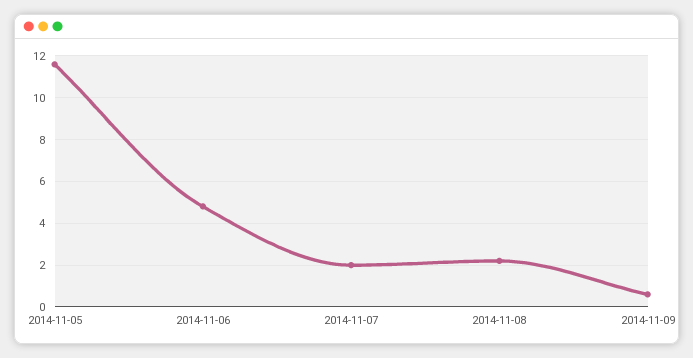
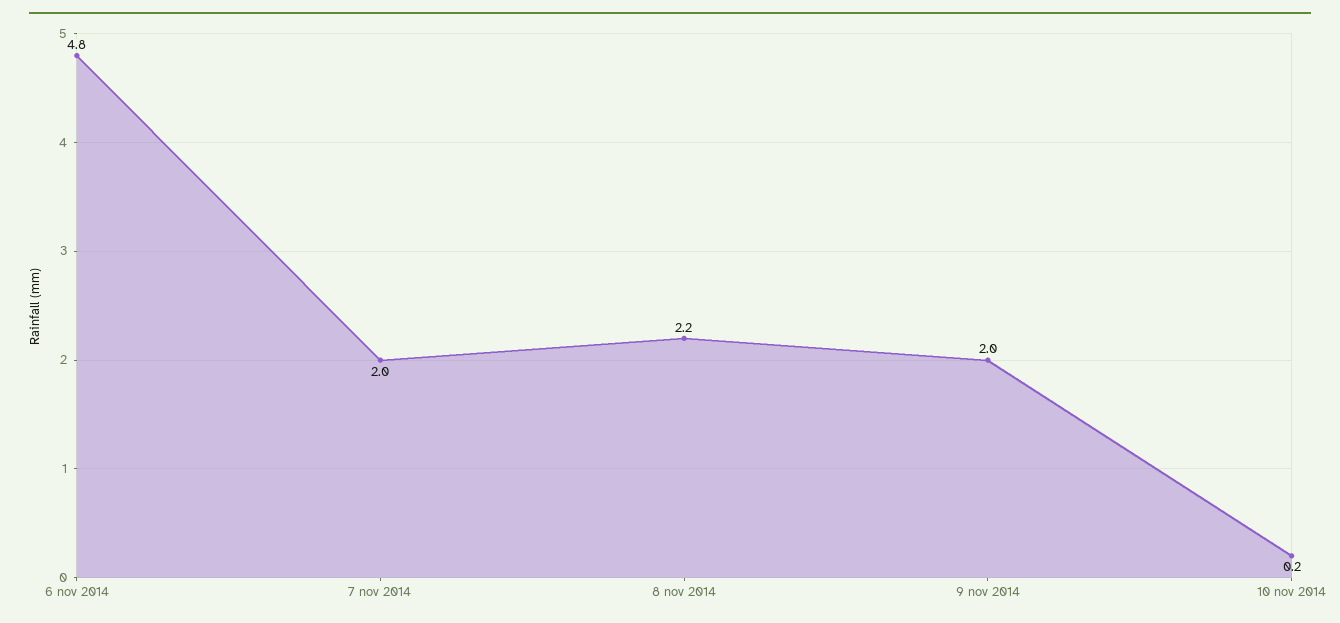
2014-11-05: 11.5 -> none
2014-11-09: 0.5 -> 2
10 nov 2014: none -> 0.2

